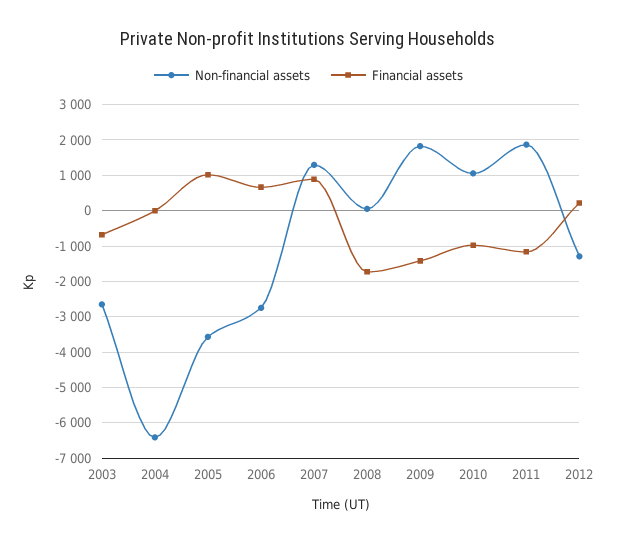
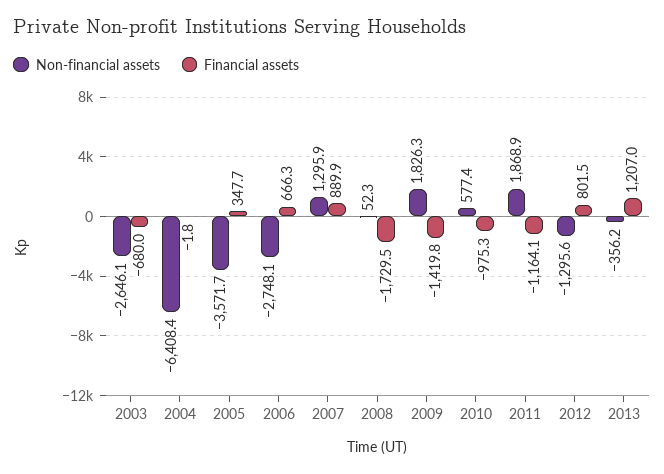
Financial assets, 2005: 1000 -> 347.7
Non-financial assets, 2010: 1000 -> 577.4
Financial assets, 2012: 200 -> 801.5
Non-financial assets, 2013: none -> -356.2
Financial assets, 2013: none -> 1207

